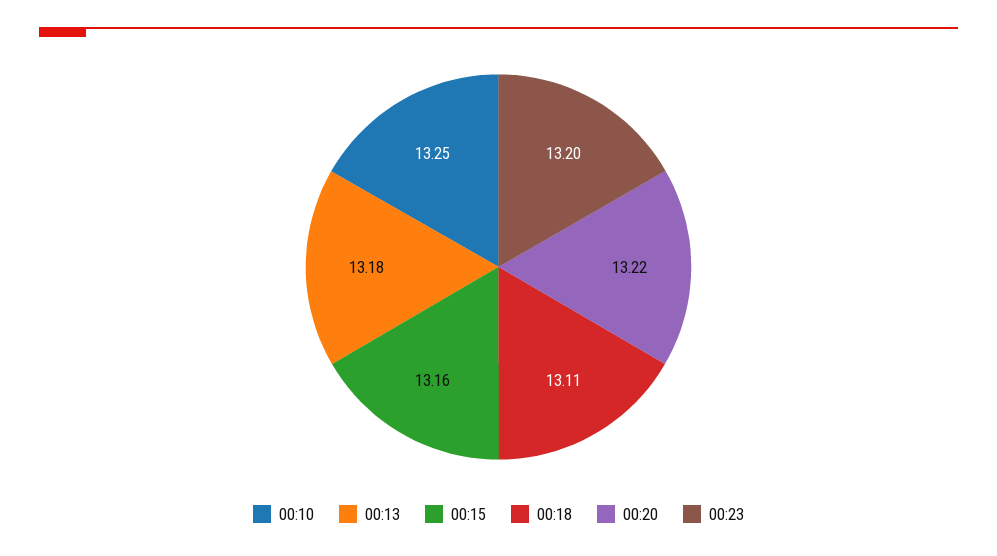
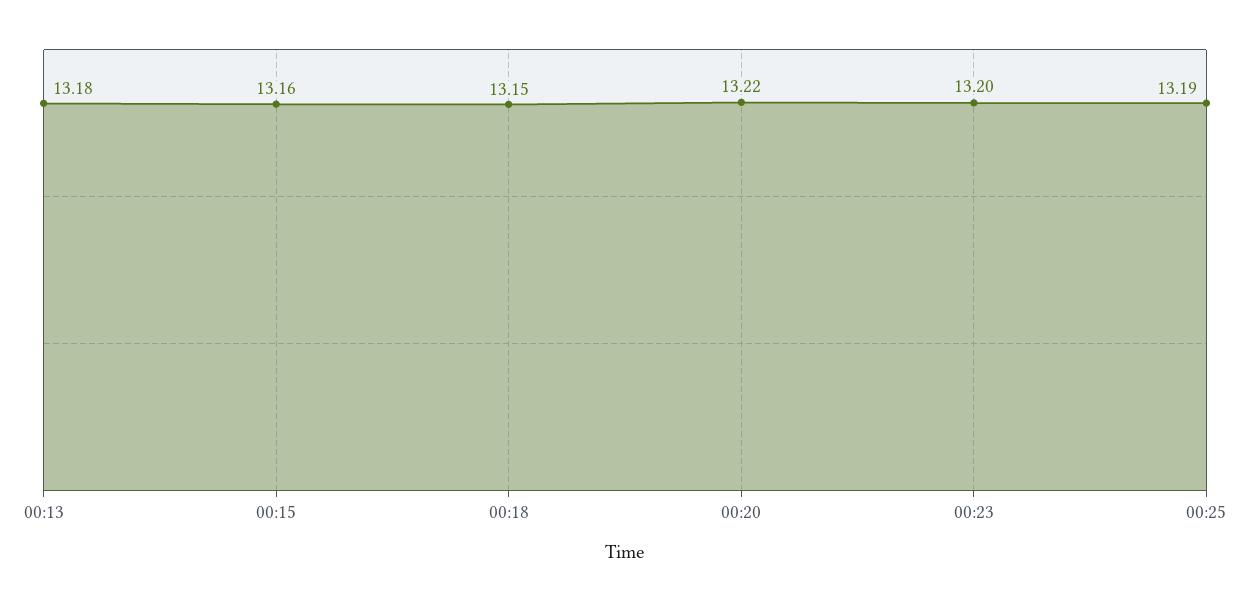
00:10: 13.25 -> none
00:18: 13.11 -> 13.15
00:25: none -> 13.19

